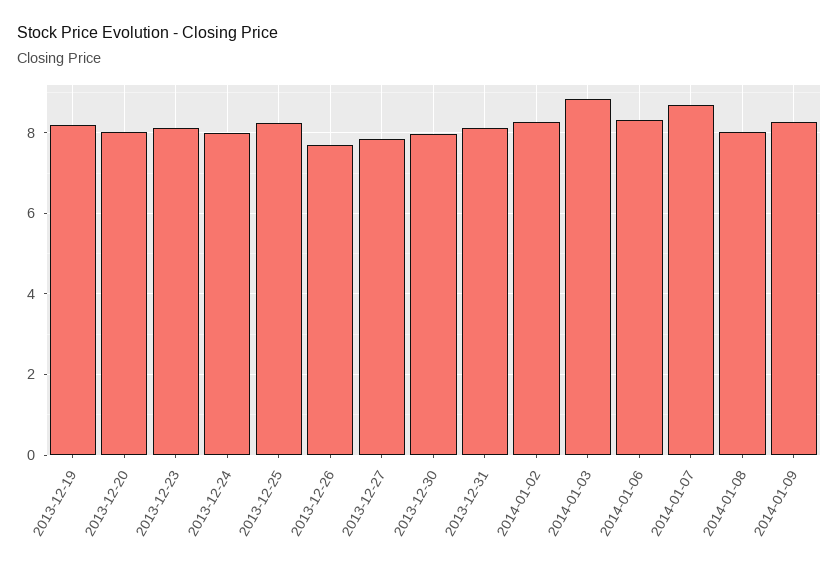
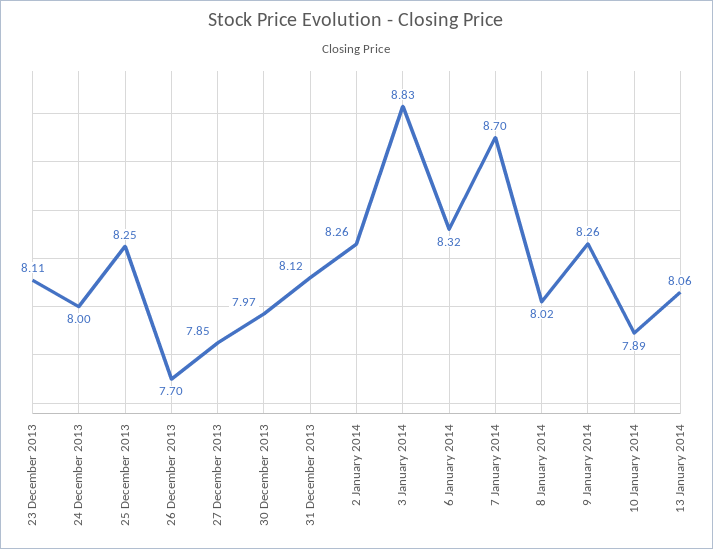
2013-12-19: 8.2 -> none
2013-12-20: 8 -> none
10 January 2014: none -> 7.89
13 January 2014: none -> 8.06

